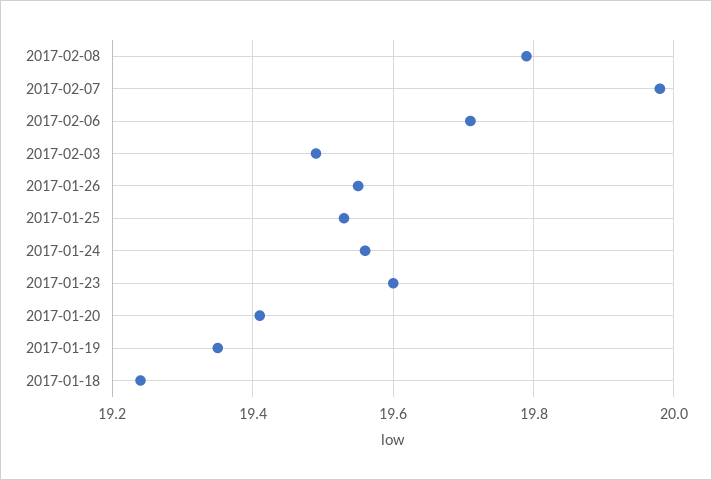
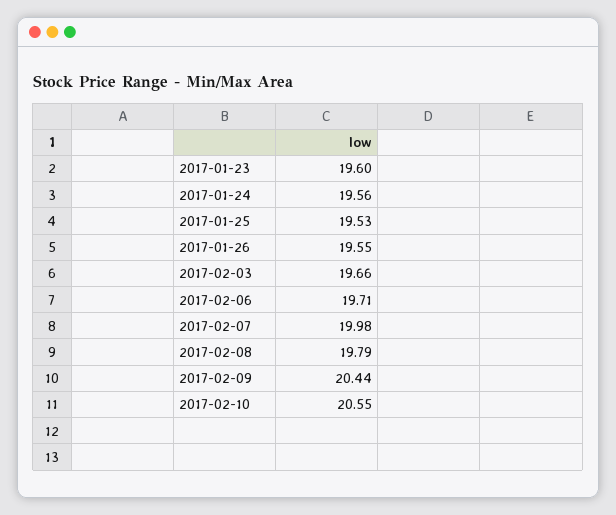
2017-02-03: 19.5 -> 19.66
2017-01-20: 19.4 -> none
2017-01-19: 19.35 -> none
2017-01-18: 19.25 -> none
2017-02-09: none -> 20.44
2017-02-10: none -> 20.55

